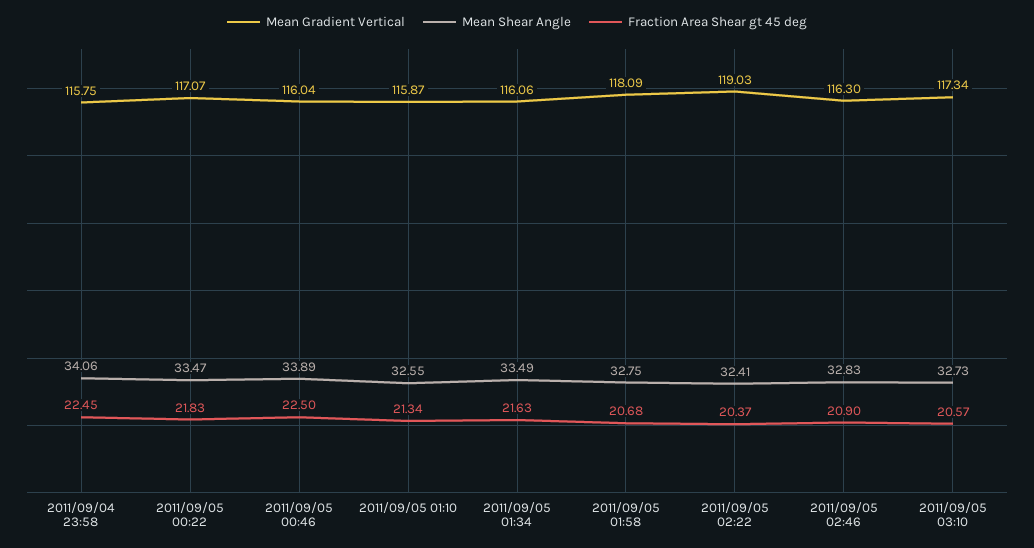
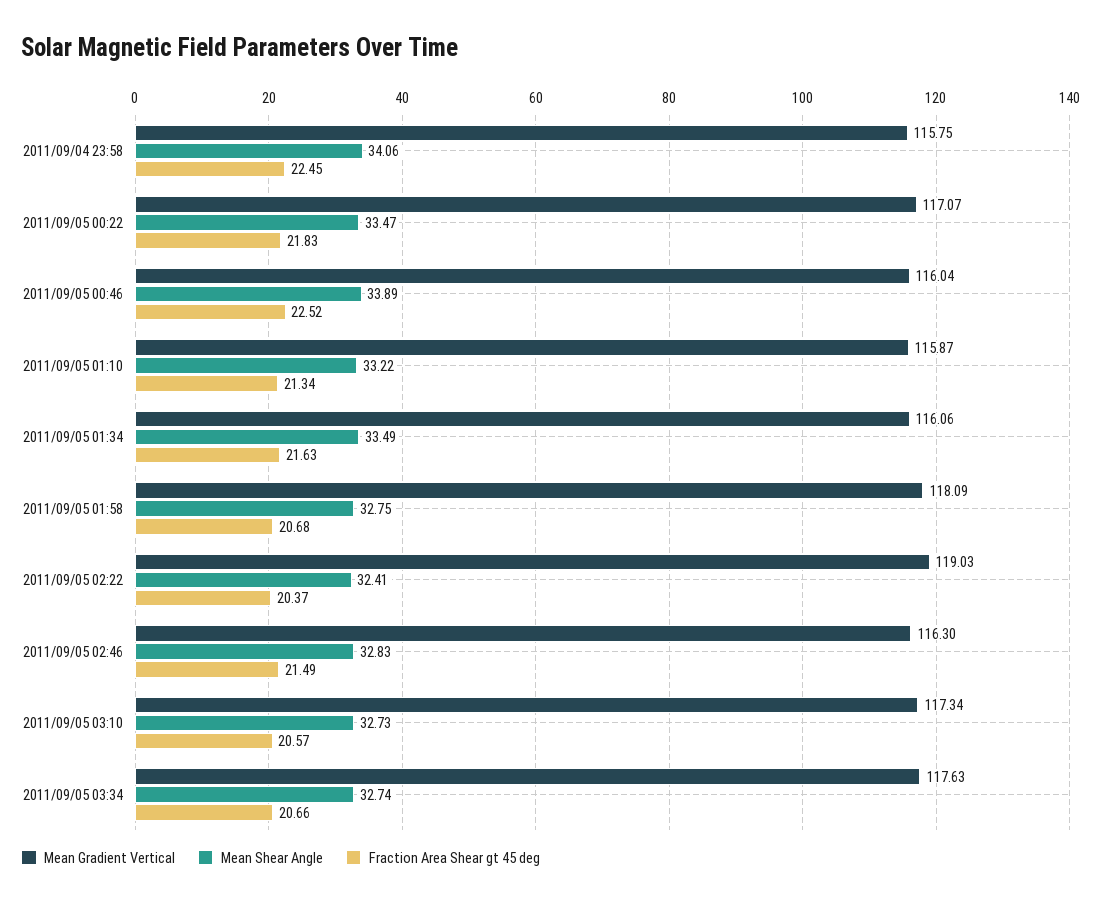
Fraction Area Shear gt 45 deg, 2011/09/05 00:46: 22.5 -> 22.52
Mean Shear Angle, 2011/09/05 01:10: 32.55 -> 33.22
Fraction Area Shear gt 45 deg, 2011/09/05 02:46: 20.9 -> 21.49
Mean Gradient Vertical, 2011/09/05 03:34: none -> 117.63
Mean Shear Angle, 2011/09/05 03:34: none -> 32.74
Fraction Area Shear gt 45 deg, 2011/09/05 03:34: none -> 20.66

